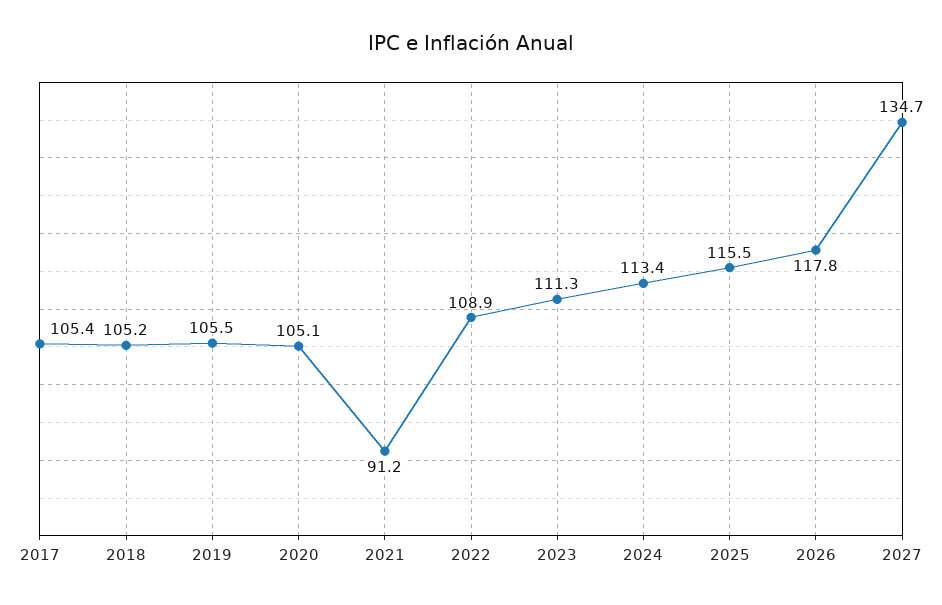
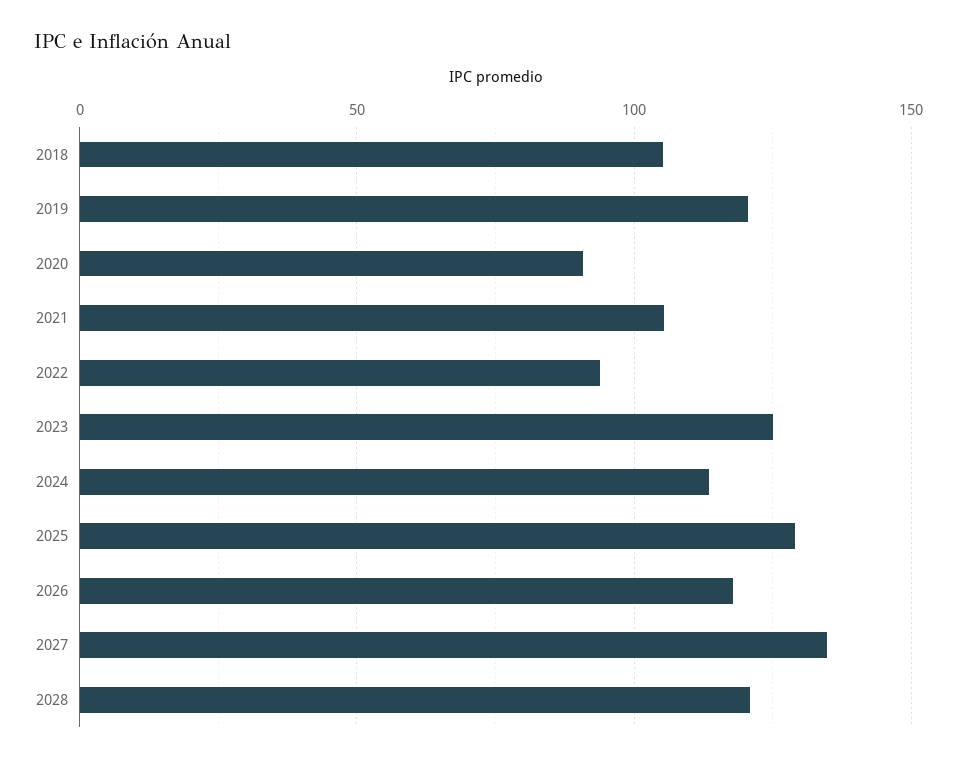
2017: 105.4 -> none
2019: 105.5 -> 120
2020: 105.1 -> 90
2021: 91.2 -> 105
2022: 108.9 -> 95
2023: 111.3 -> 125
2025: 115.5 -> 130
2028: none -> 120

